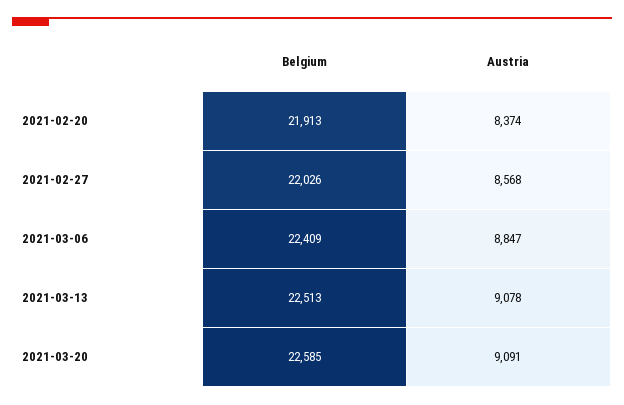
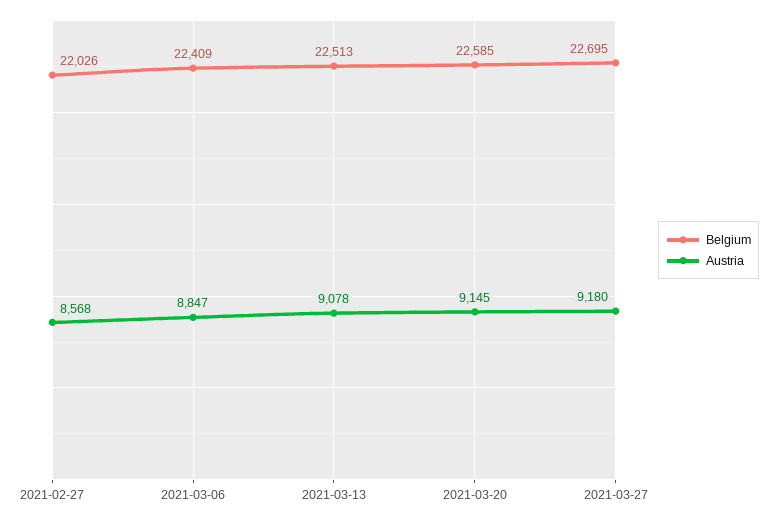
Belgium, 2021-02-20: 21913 -> none
Austria, 2021-02-20: 8374 -> none
Austria, 2021-03-20: 9091 -> 9145
Belgium, 2021-03-27: none -> 22695
Austria, 2021-03-27: none -> 9180

